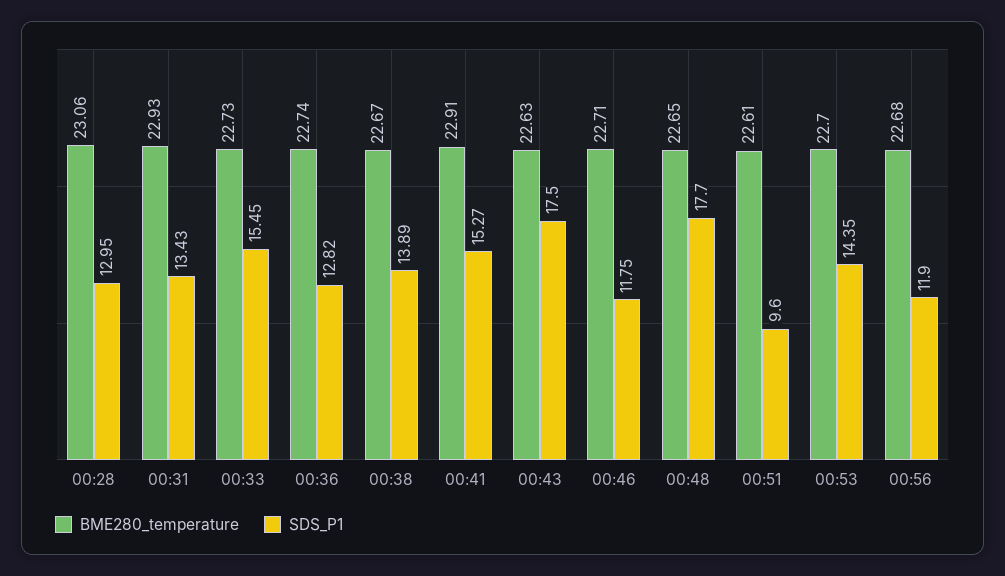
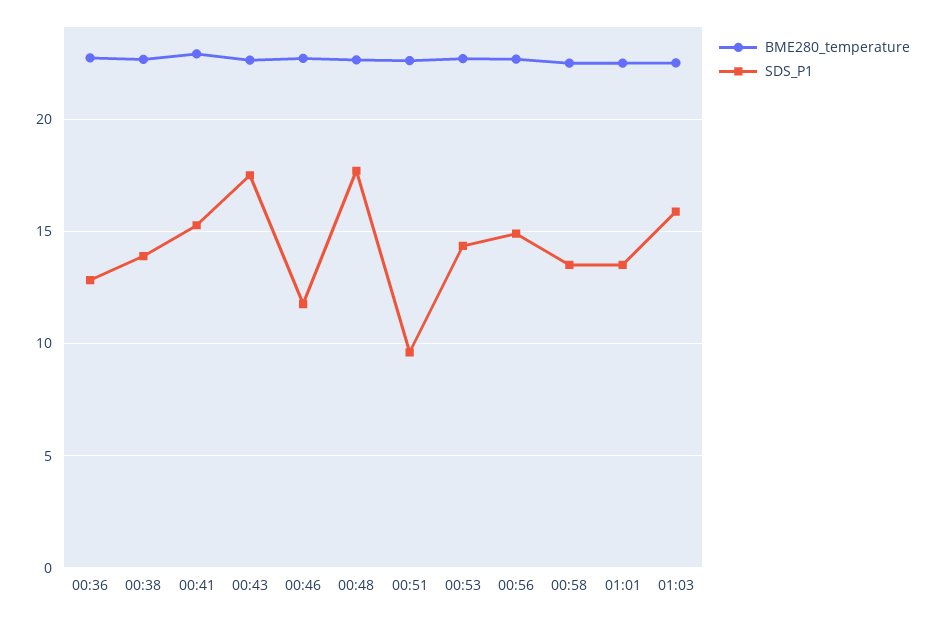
BME280_temperature, 00:28: 23.06 -> none
SDS_P1, 00:28: 12.95 -> none
BME280_temperature, 00:31: 22.93 -> none
SDS_P1, 00:31: 13.43 -> none
BME280_temperature, 00:33: 22.73 -> none
SDS_P1, 00:33: 15.45 -> none
SDS_P1, 00:56: 11.9 -> 15
BME280_temperature, 00:58: none -> 22.5
SDS_P1, 00:58: none -> 13.5
BME280_temperature, 01:01: none -> 22.5
SDS_P1, 01:01: none -> 13.5
BME280_temperature, 01:03: none -> 22.5
SDS_P1, 01:03: none -> 16

